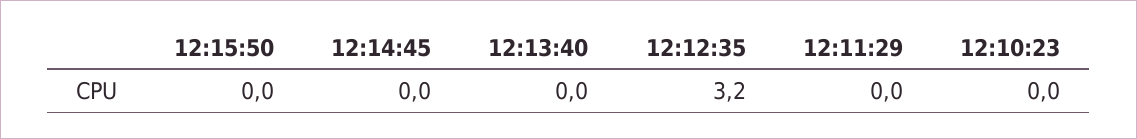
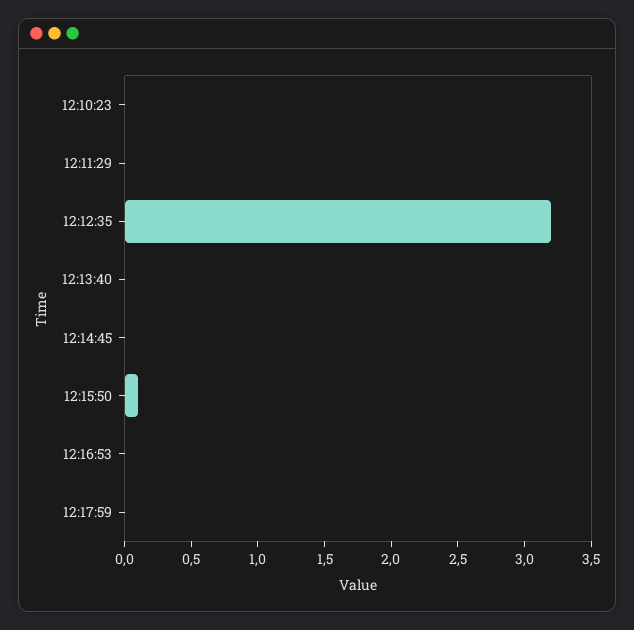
12:15:50: 0 -> 0.1
12:16:53: none -> 0
12:17:59: none -> 0

